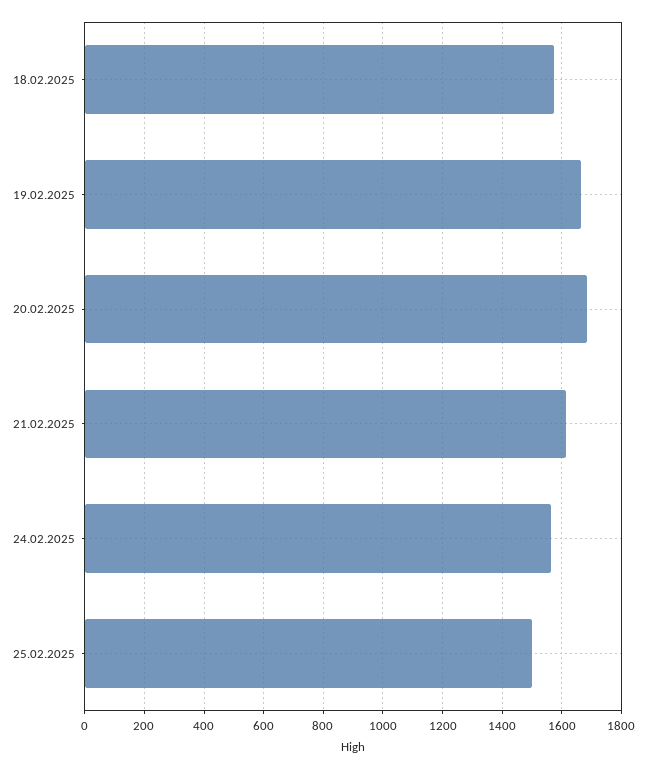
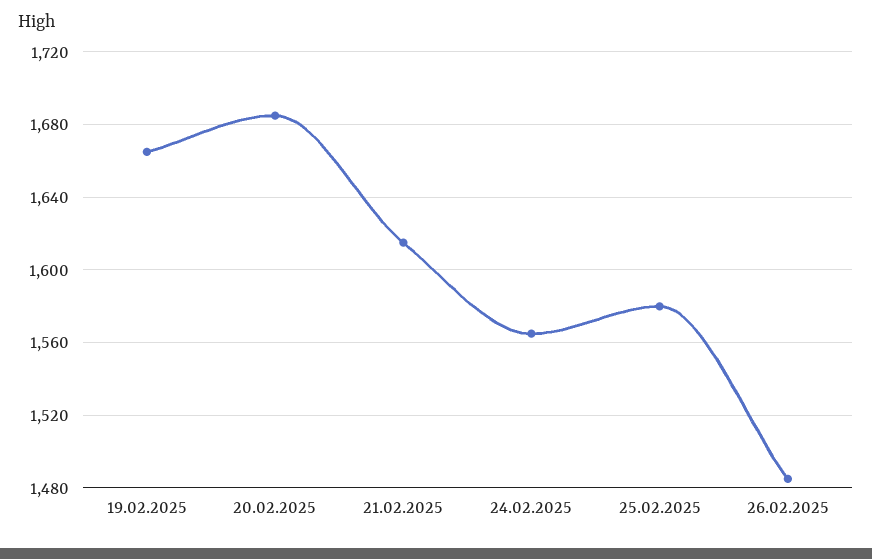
18.02.2025: 1575 -> none
25.02.2025: 1500 -> 1580
26.02.2025: none -> 1485

